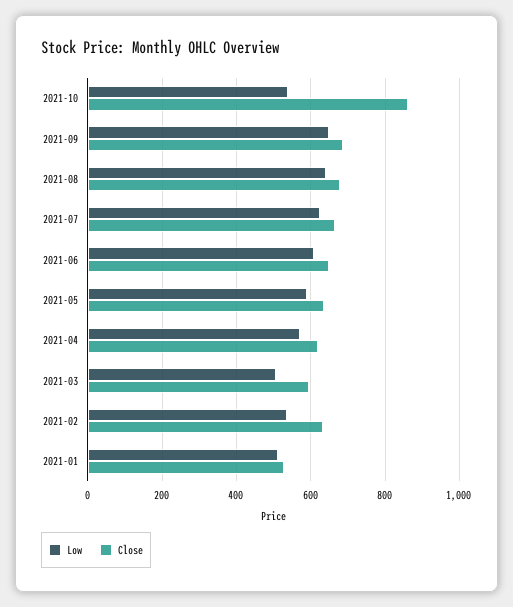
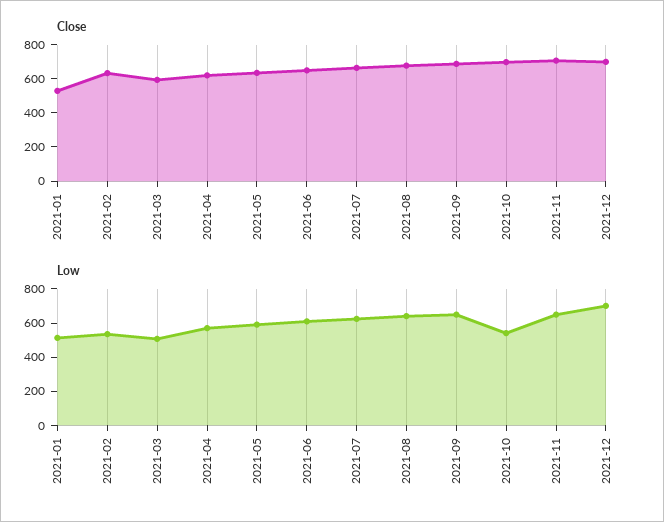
Close, 2021-10: 860 -> 700
Close, 2021-11: none -> 700
Close, 2021-12: none -> 700
Low, 2021-11: none -> 650
Low, 2021-12: none -> 700

